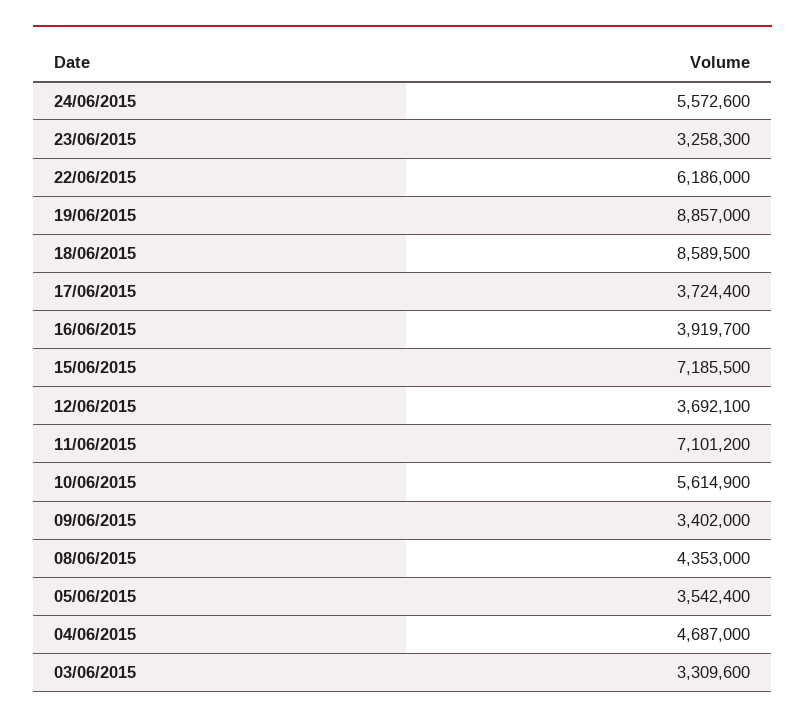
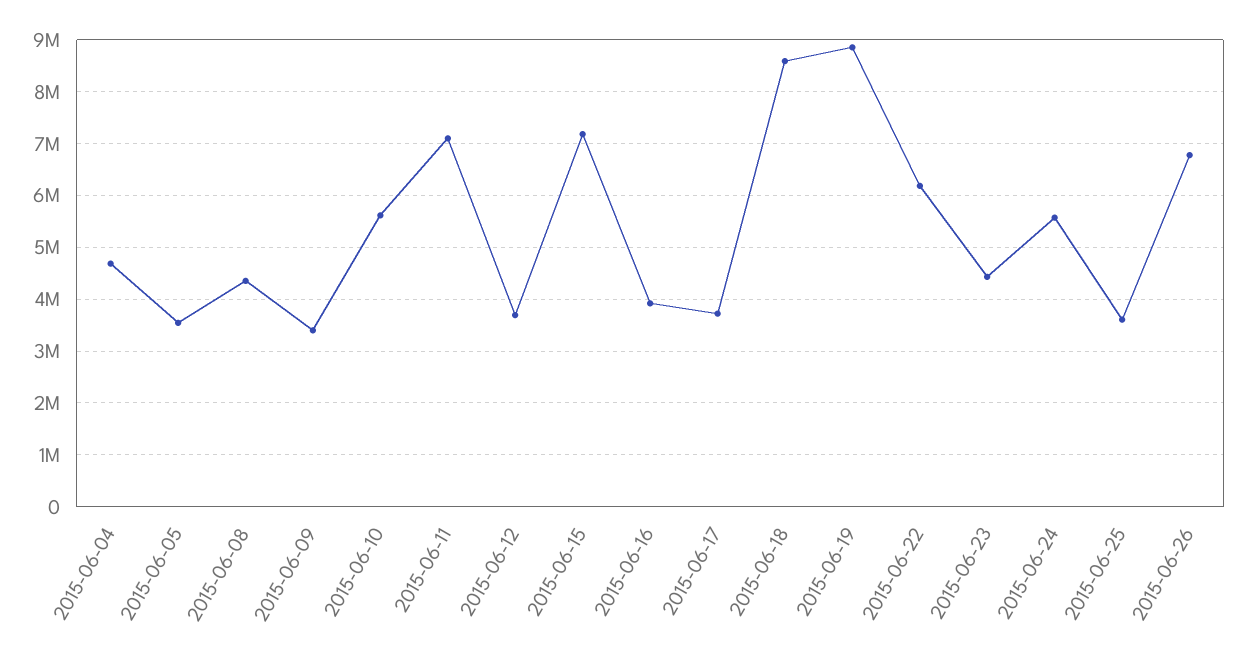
23/06/2015: 3258300 -> 4400000
03/06/2015: 3309600 -> none
2015-06-25: none -> 3600000
2015-06-26: none -> 6800000

